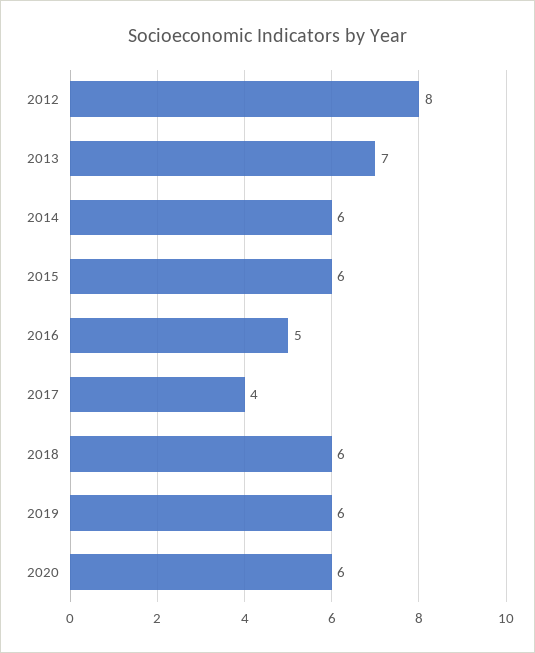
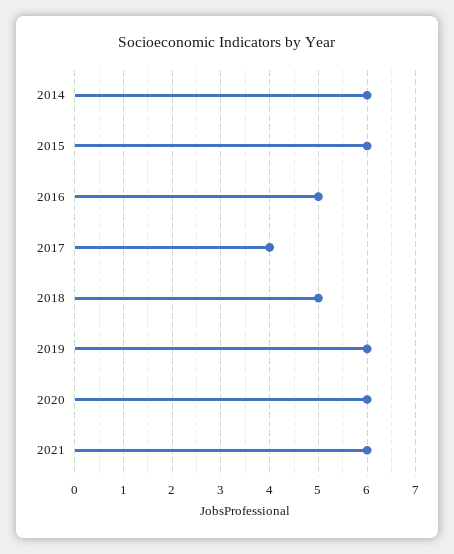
2012: 8 -> none
2013: 7 -> none
2018: 6 -> 5
2021: none -> 6

